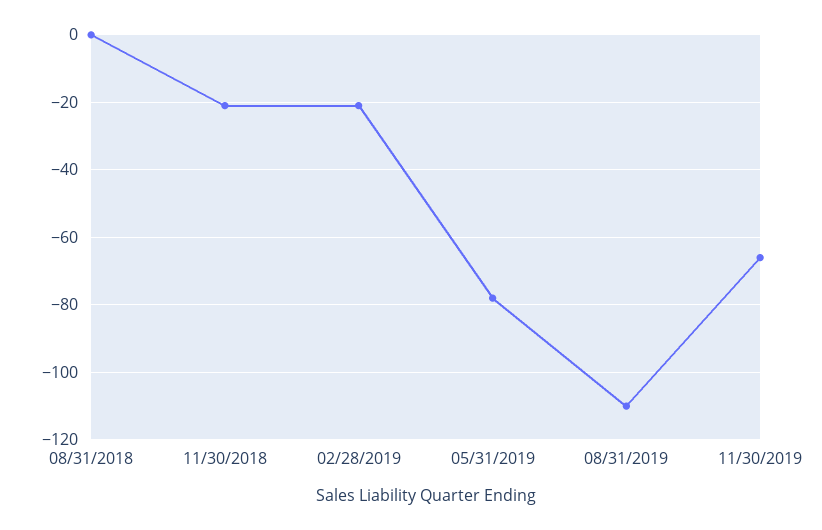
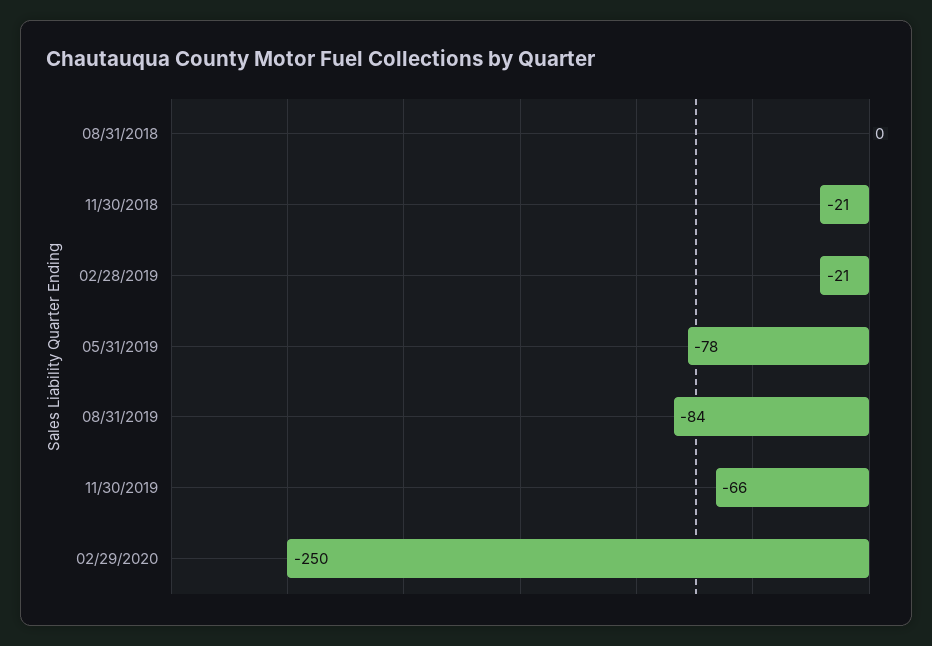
08/31/2019: -110 -> -84
02/29/2020: none -> -250

